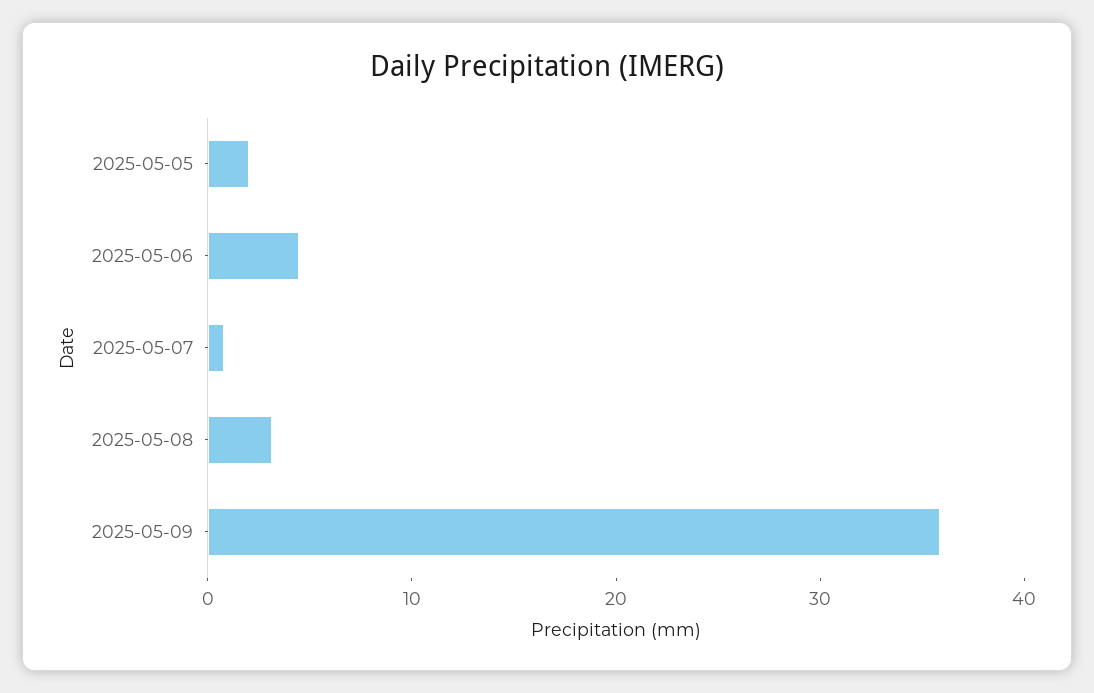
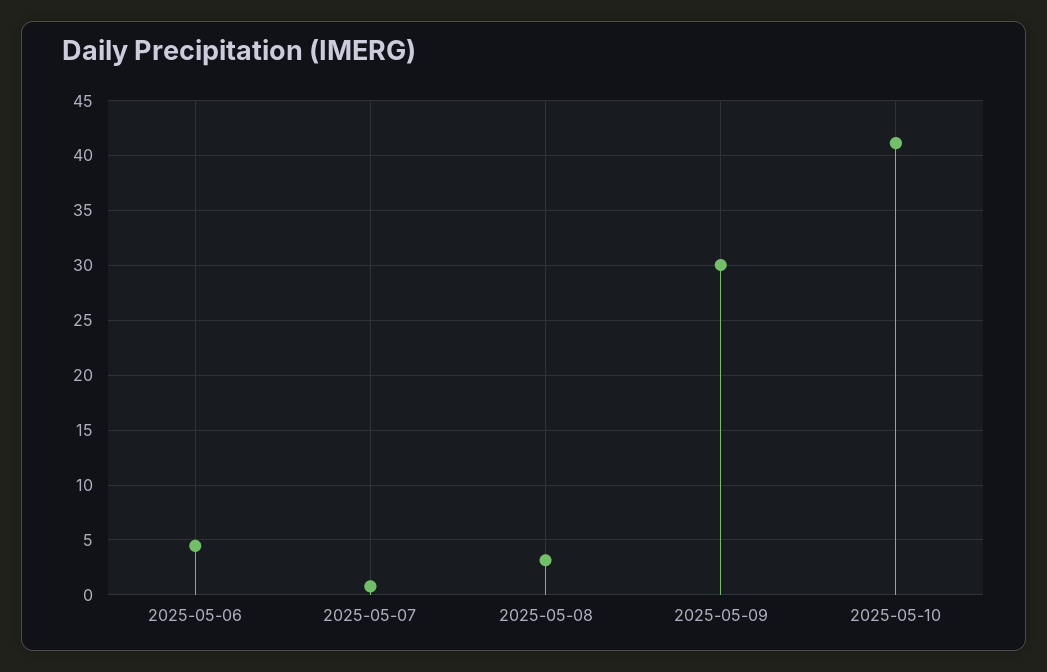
2025-05-05: 2 -> none
2025-05-09: 36 -> 30
2025-05-10: none -> 41

